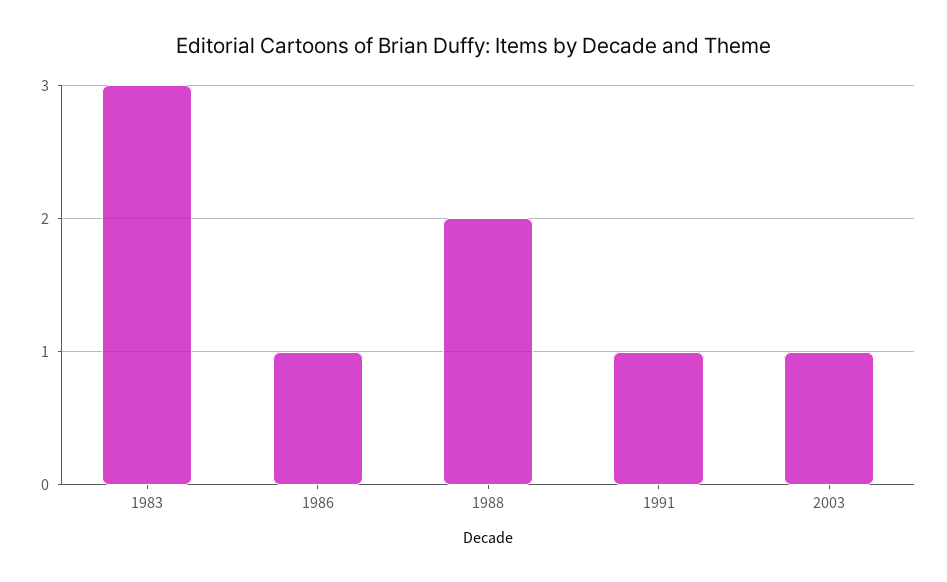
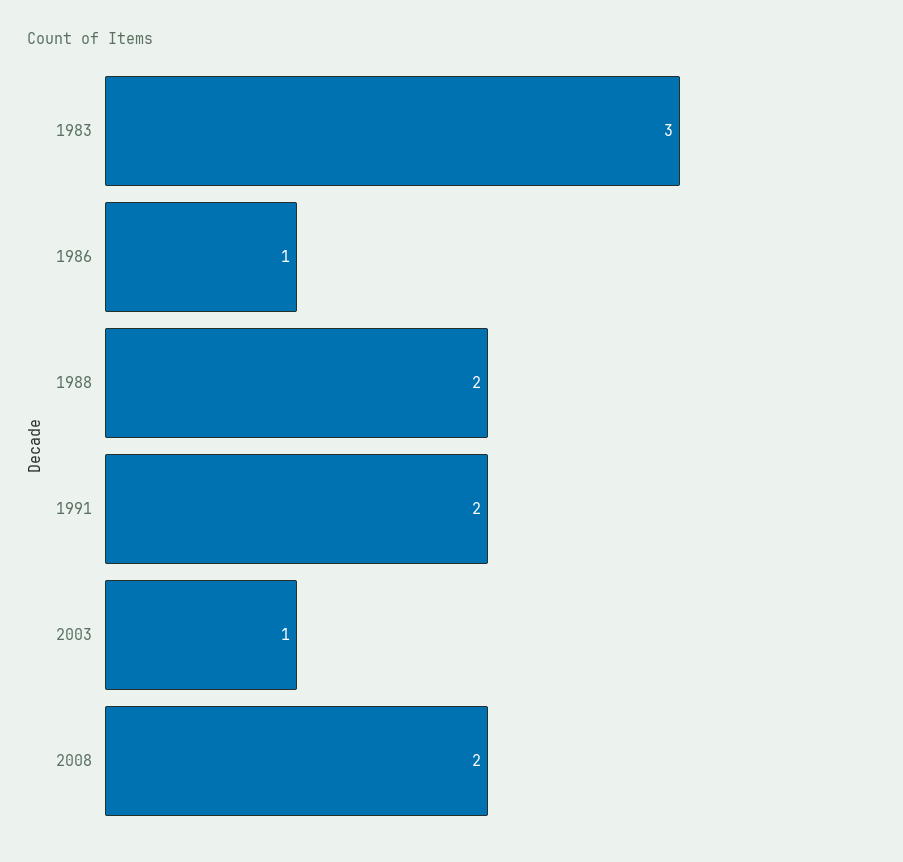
1991: 1 -> 2
2008: none -> 2

